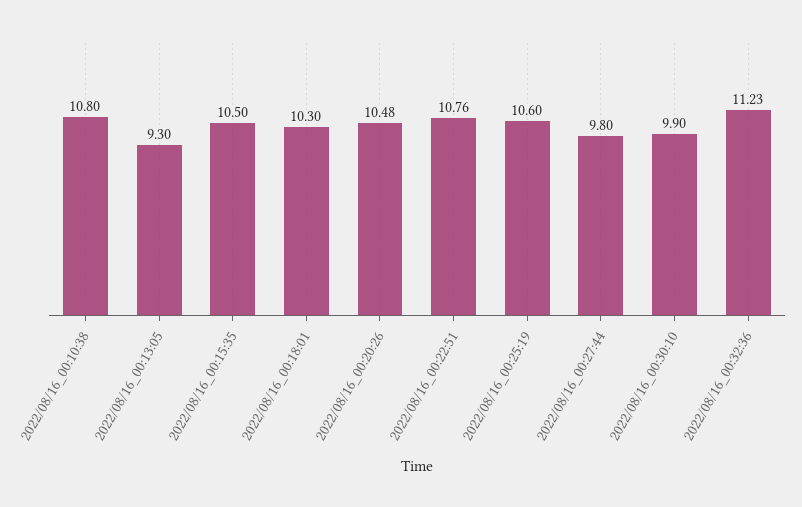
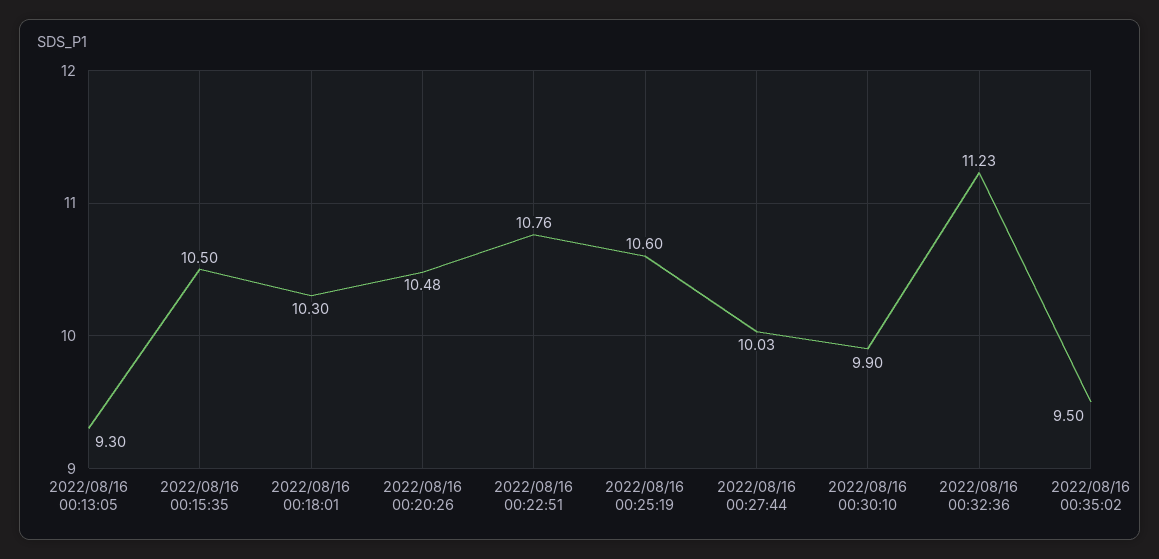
2022/08/16_00:10:38: 10.8 -> none
2022/08/16_00:27:44: 9.8 -> 10.03
2022/08/16 00:35:02: none -> 9.5

